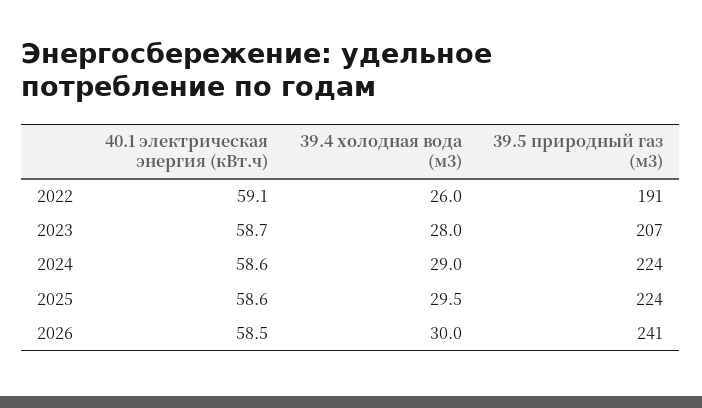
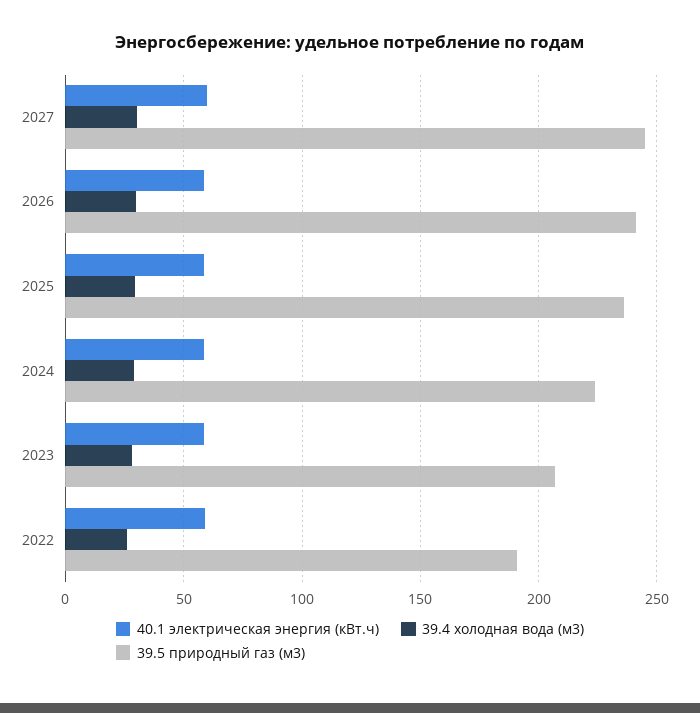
39.5 природный газ (м3), 2025: 224 -> 235
40.1 электрическая энергия (кВт.ч), 2027: none -> 60
39.4 холодная вода (м3), 2027: none -> 30
39.5 природный газ (м3), 2027: none -> 245

